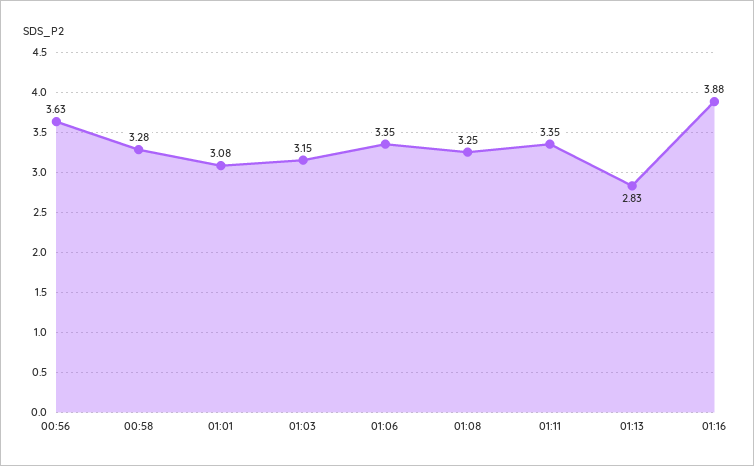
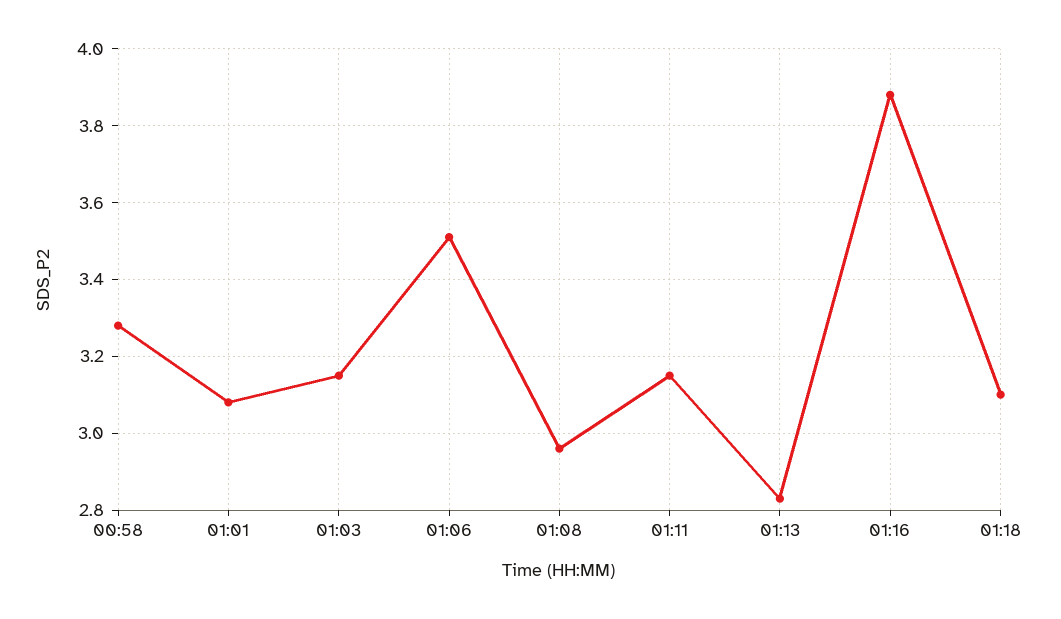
00:56: 3.63 -> none
01:06: 3.35 -> 3.5
01:08: 3.25 -> 2.95
01:11: 3.35 -> 3.15
01:18: none -> 3.1

